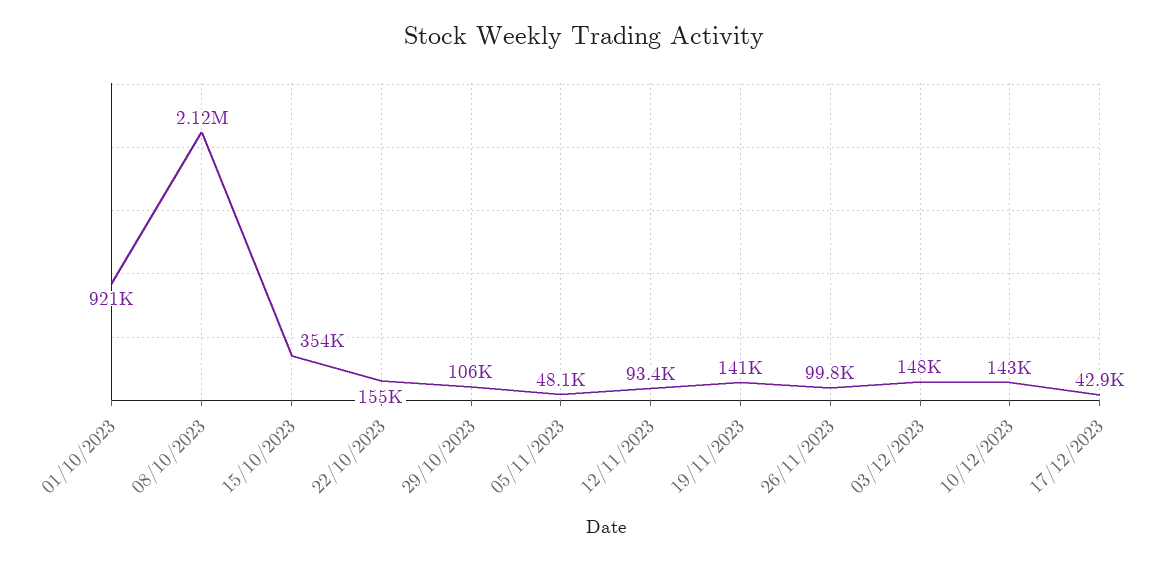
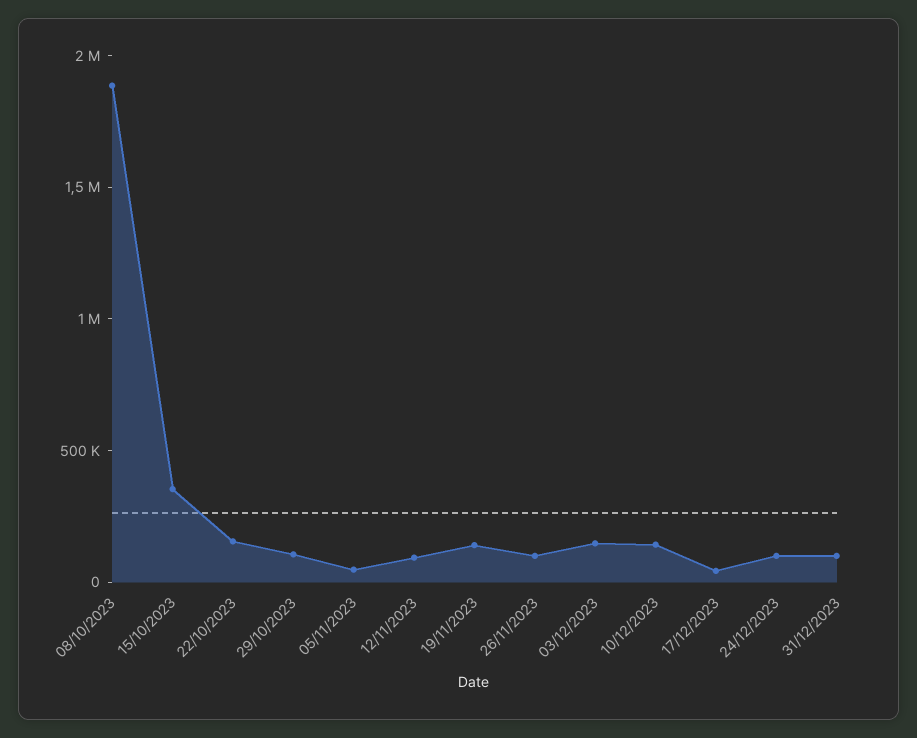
01/10/2023: 921000 -> none
08/10/2023: 2120000 -> 1900000
24/12/2023: none -> 100000
31/12/2023: none -> 100000

